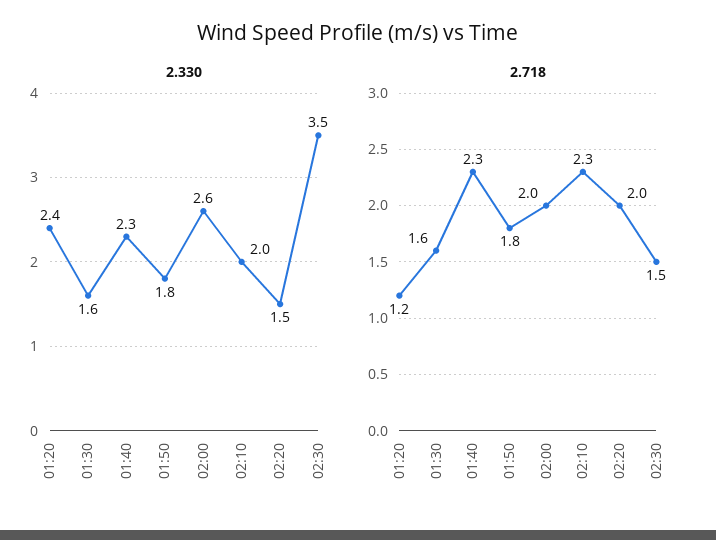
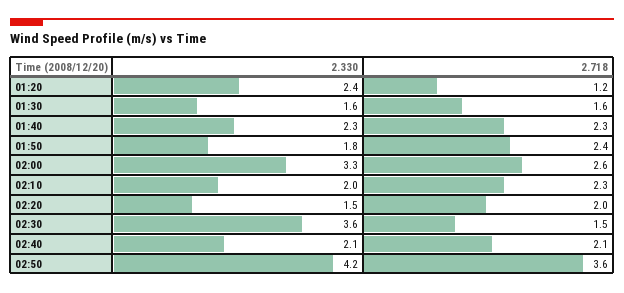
2.330, 02:00: 2.6 -> 3.3
2.330, 02:30: 3.5 -> 3.6
2.718, 01:50: 1.8 -> 2.4
2.718, 02:00: 2 -> 2.6
2.330, 02:40: none -> 2.1
2.718, 02:40: none -> 2.1
2.330, 02:50: none -> 4.2
2.718, 02:50: none -> 3.6

